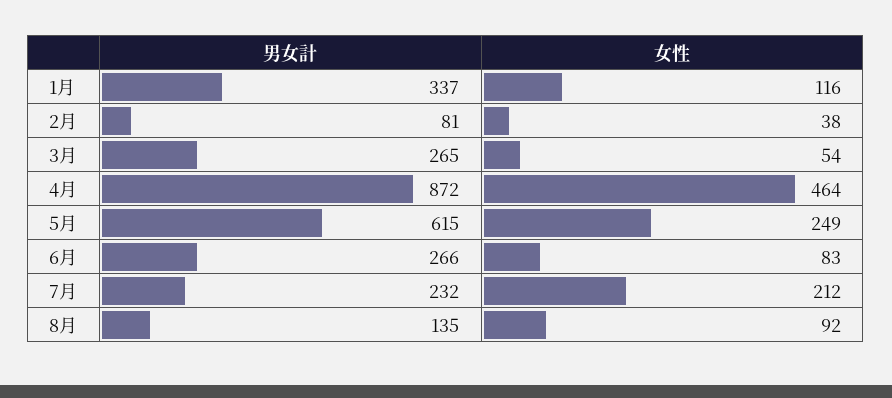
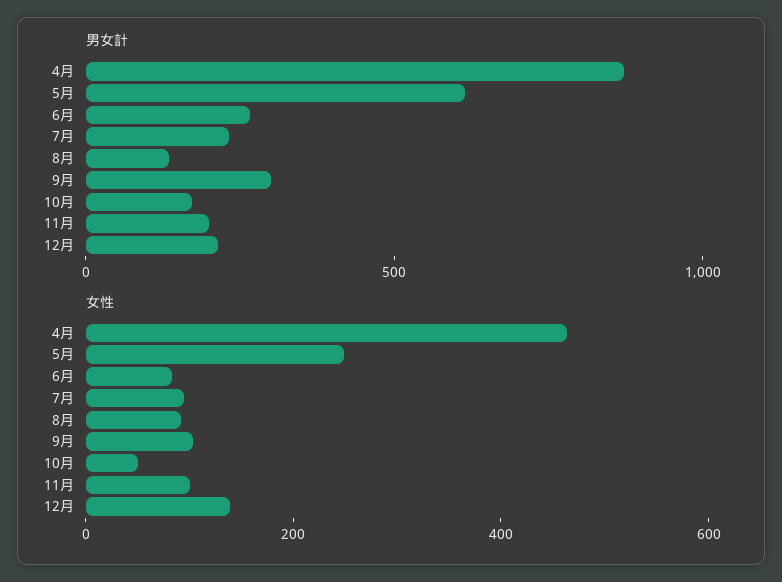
男女計, 1月: 337 -> none
女性, 1月: 116 -> none
男女計, 2月: 81 -> none
女性, 2月: 38 -> none
男女計, 3月: 265 -> none
女性, 3月: 54 -> none
女性, 7月: 212 -> 100
男女計, 9月: none -> 300
男女計, 10月: none -> 200
男女計, 11月: none -> 200
男女計, 12月: none -> 200
女性, 9月: none -> 100
女性, 10月: none -> 50
女性, 11月: none -> 100
女性, 12月: none -> 150

